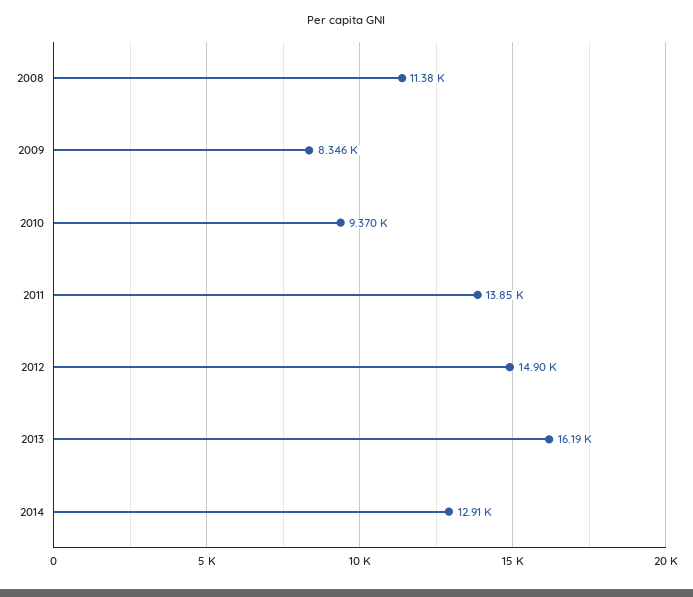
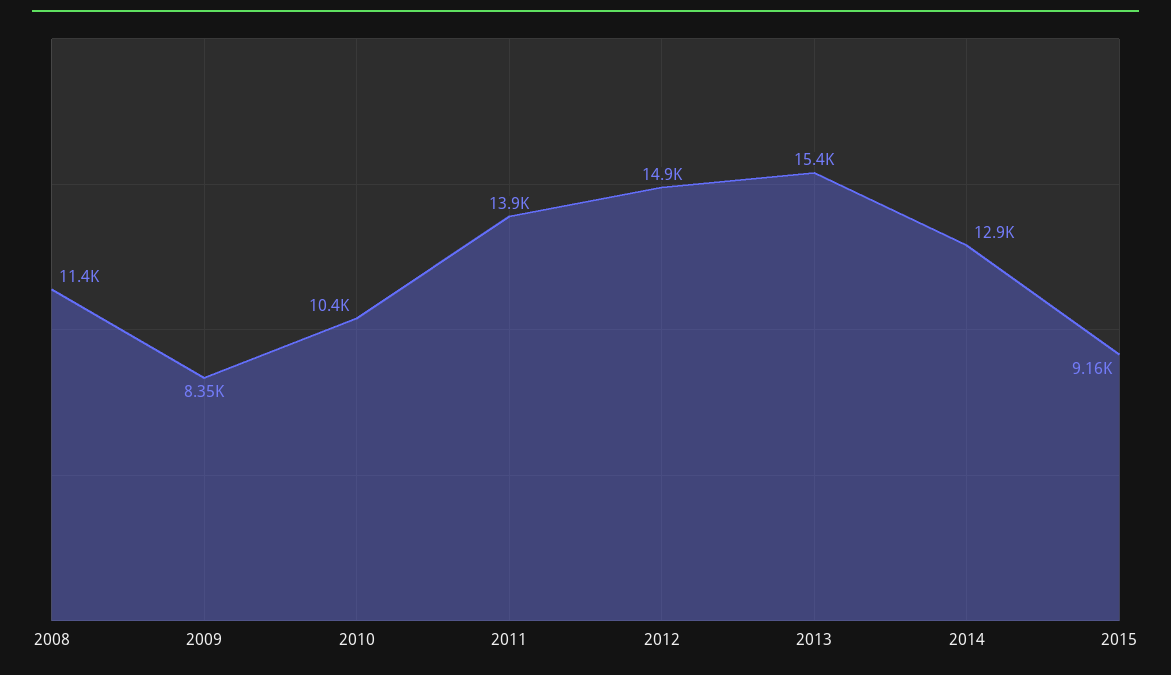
2010: 9370 -> 10400
2013: 16190 -> 15400
2015: none -> 9160

